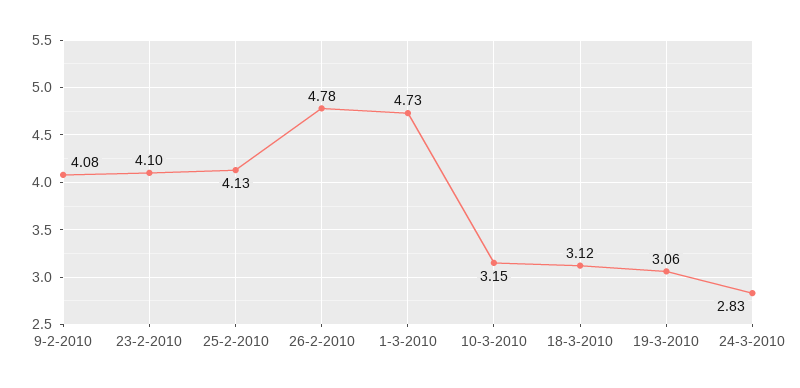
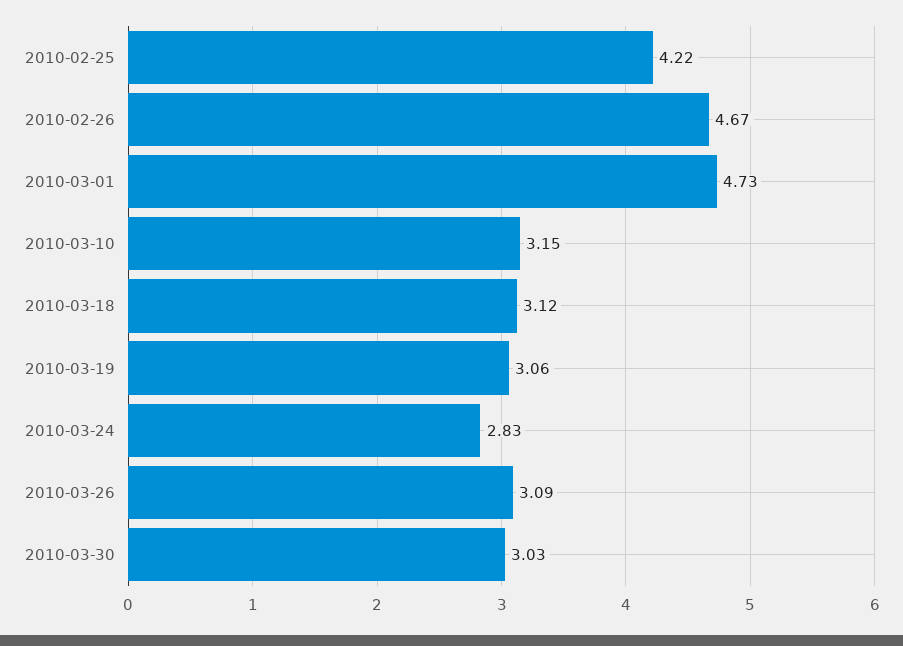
9-2-2010: 4.08 -> none
23-2-2010: 4.1 -> none
25-2-2010: 4.13 -> 4.22
26-2-2010: 4.78 -> 4.67
2010-03-26: none -> 3.09
2010-03-30: none -> 3.03

